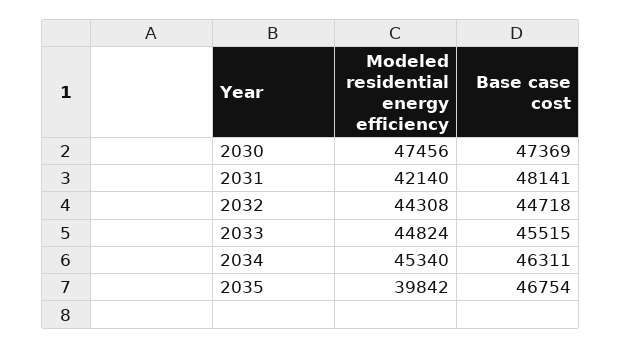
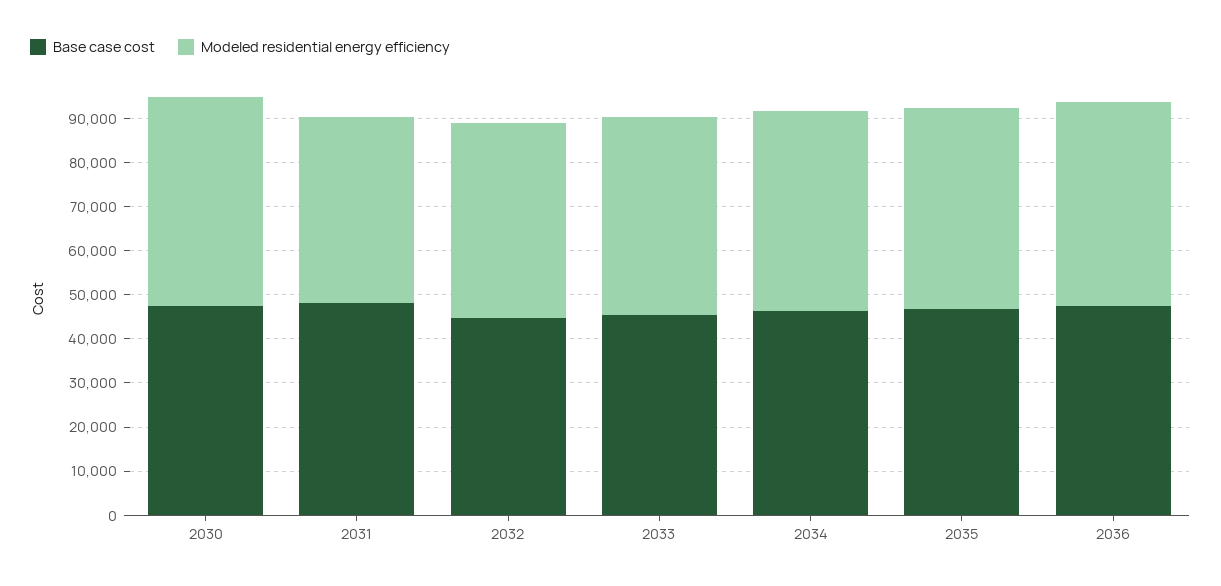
Modeled residential energy efficiency, 2035: 39842 -> 46000
Base case cost, 2036: none -> 48000
Modeled residential energy efficiency, 2036: none -> 46000

